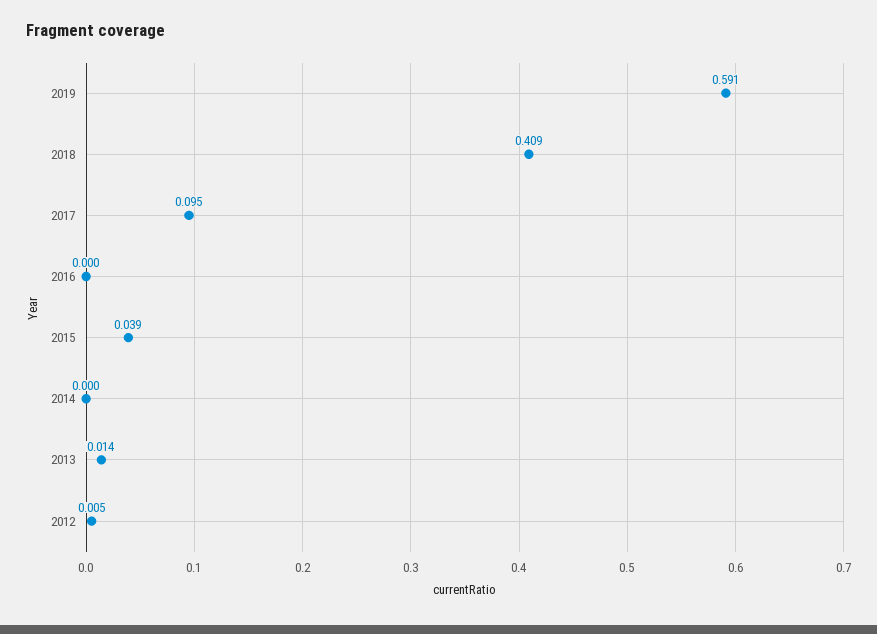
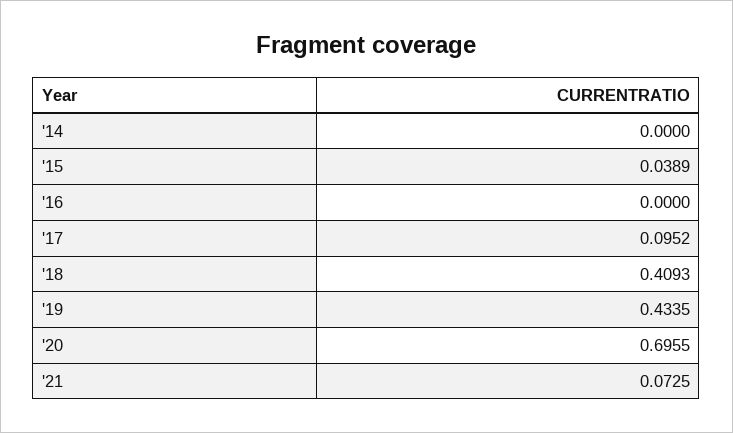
2019: 0.591 -> 0.4335
2013: 0.014 -> none
2012: 0.005 -> none
'20: none -> 0.6955
'21: none -> 0.0725

